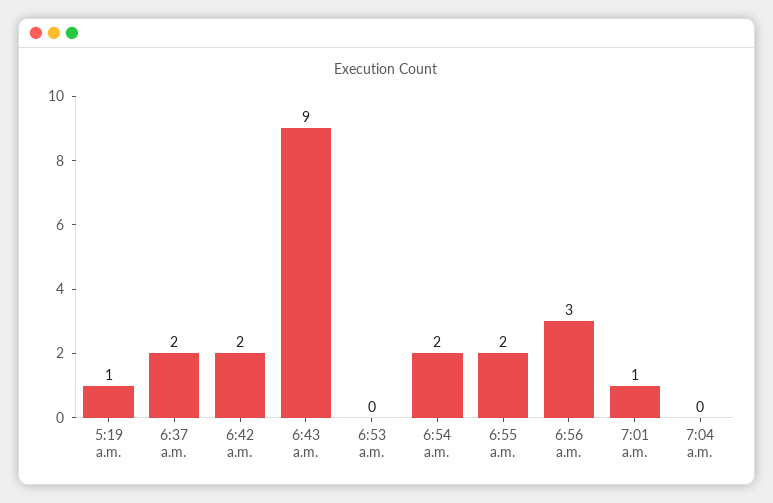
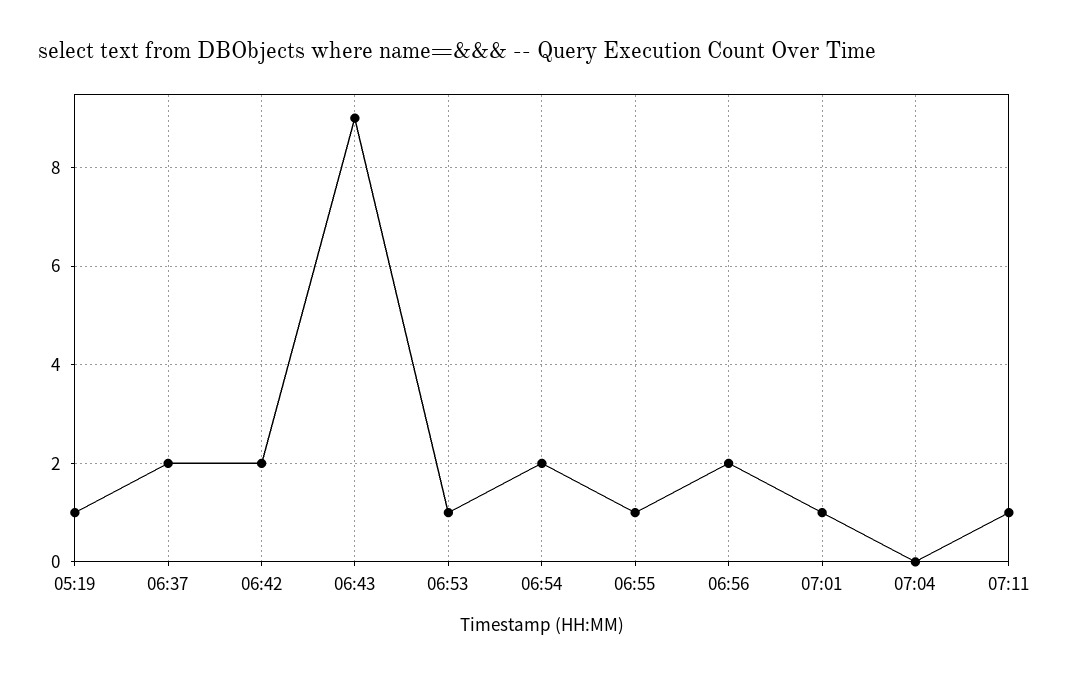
6:53 a.m.: 0 -> 1
6:55 a.m.: 2 -> 1
6:56 a.m.: 3 -> 2
07:11: none -> 1

